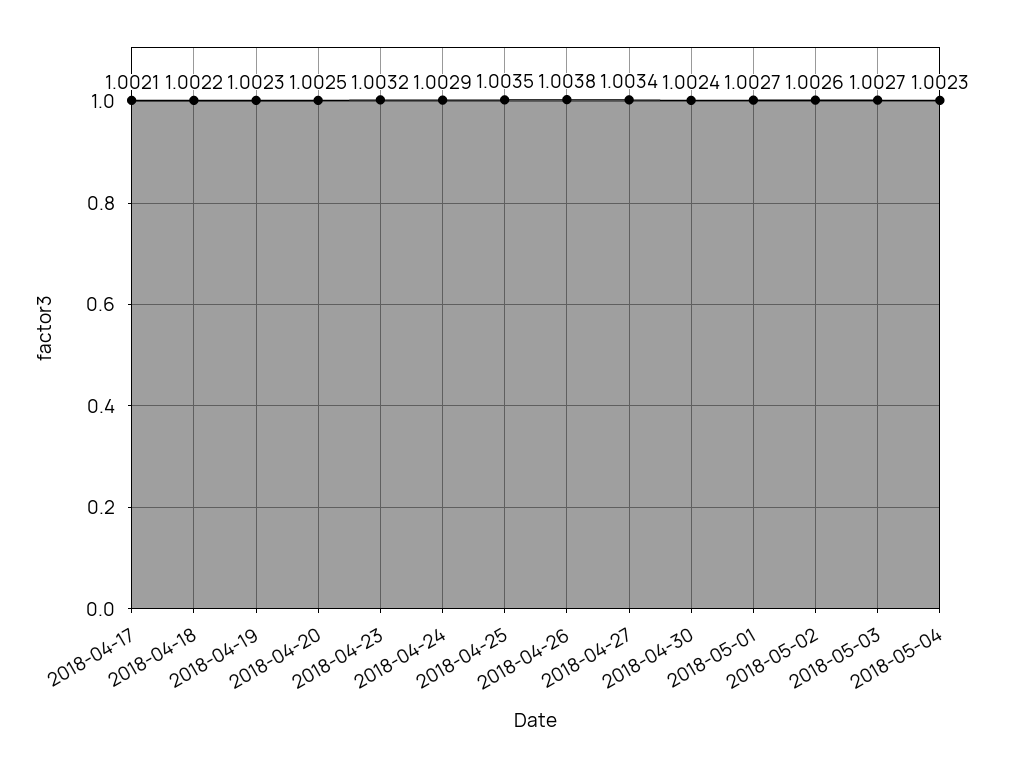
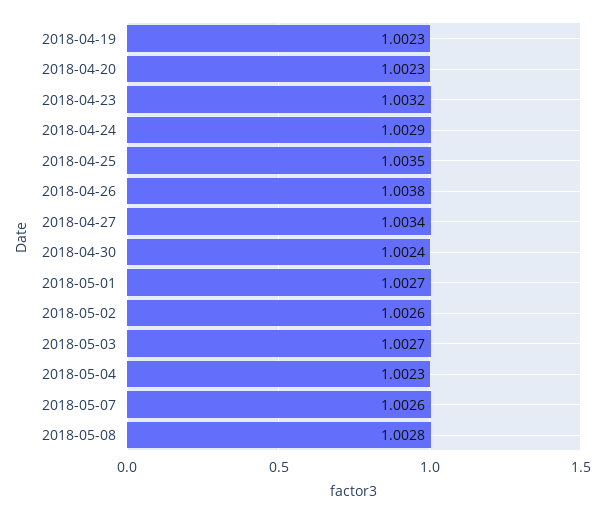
2018-04-17: 1.0021 -> none
2018-04-18: 1.0022 -> none
2018-04-20: 1.0025 -> 1.0023
2018-05-07: none -> 1.0026
2018-05-08: none -> 1.0028

